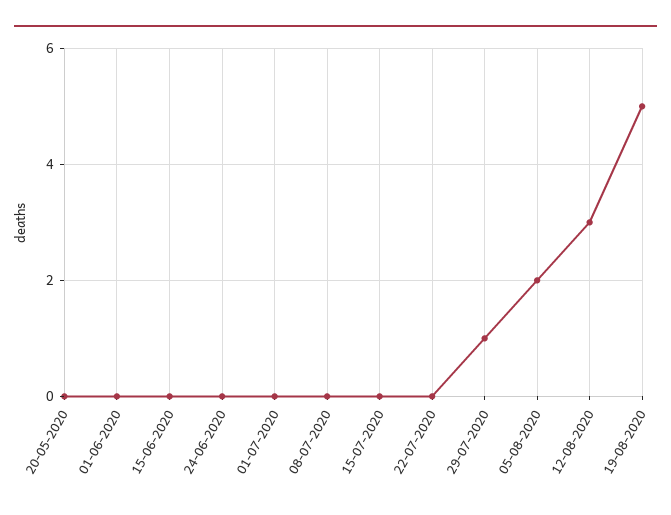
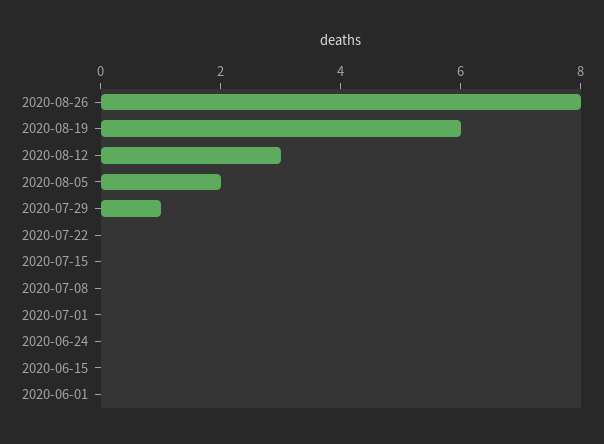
20-05-2020: 0 -> none
19-08-2020: 5 -> 6
2020-08-26: none -> 8

